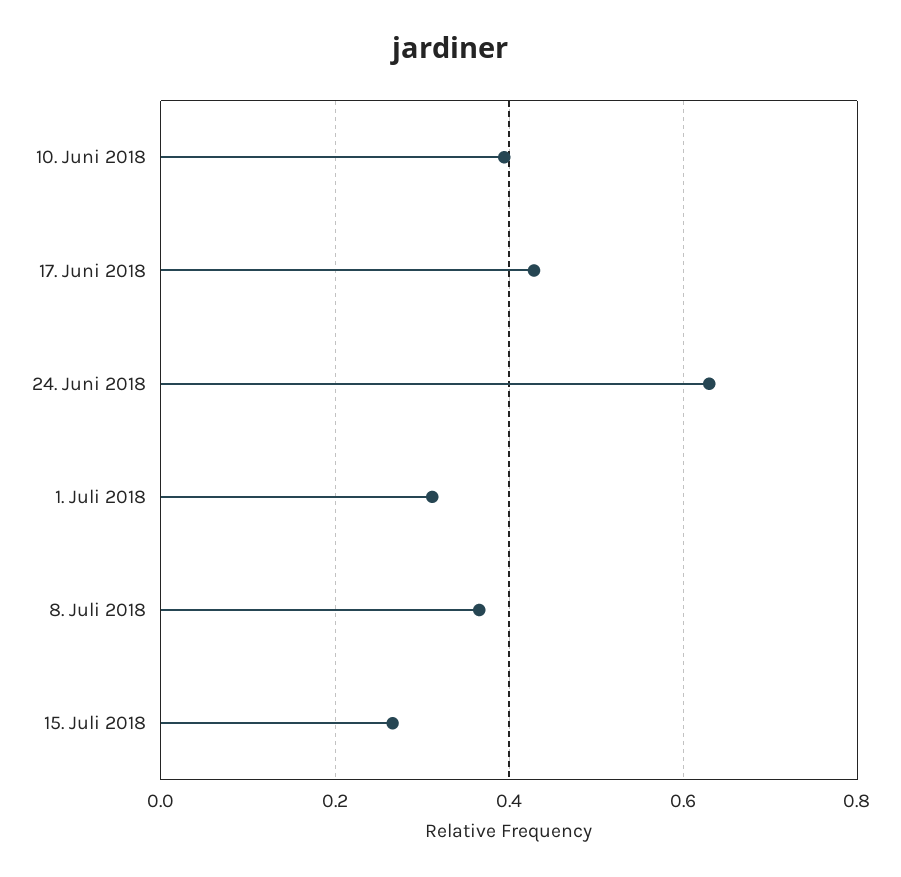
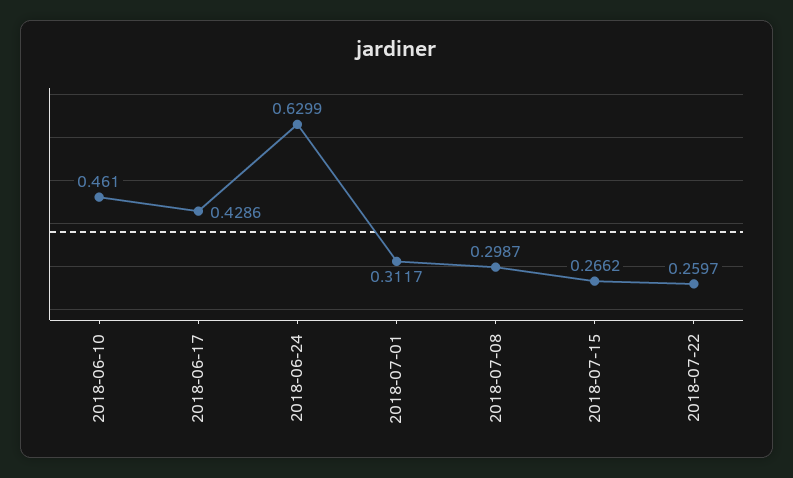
10. Juni 2018: 0.4 -> 0.461
8. Juli 2018: 0.36 -> 0.2987
2018-07-22: none -> 0.2597

